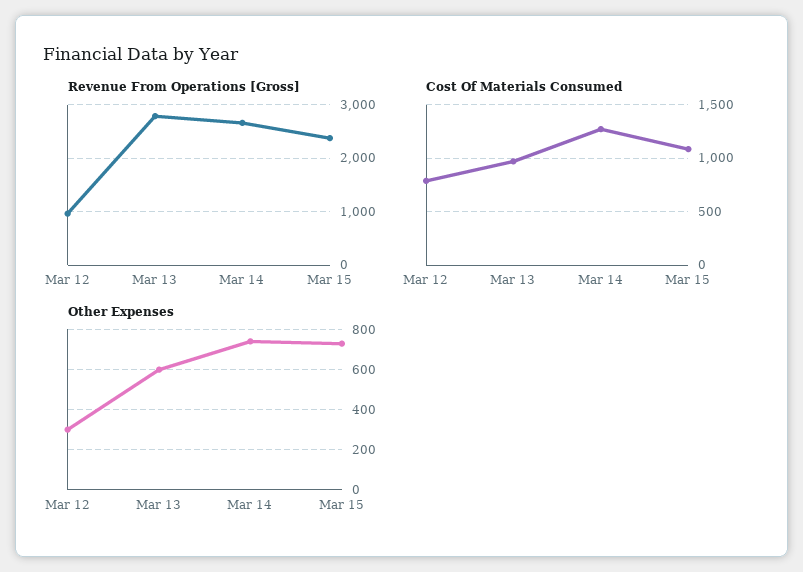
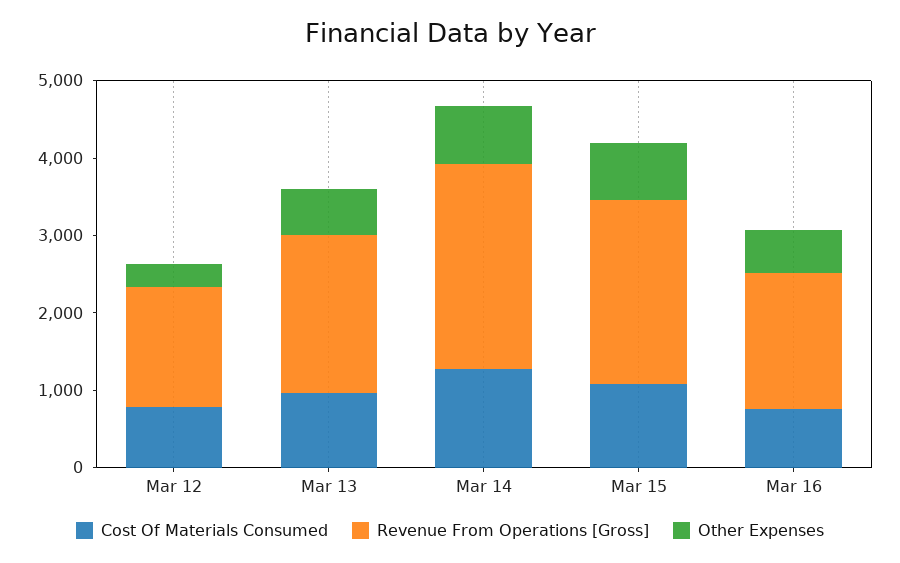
Revenue From Operations [Gross], Mar 12: 1000 -> 1600
Revenue From Operations [Gross], Mar 13: 2800 -> 2000
Cost Of Materials Consumed, Mar 16: none -> 800
Revenue From Operations [Gross], Mar 16: none -> 1800
Other Expenses, Mar 16: none -> 600

